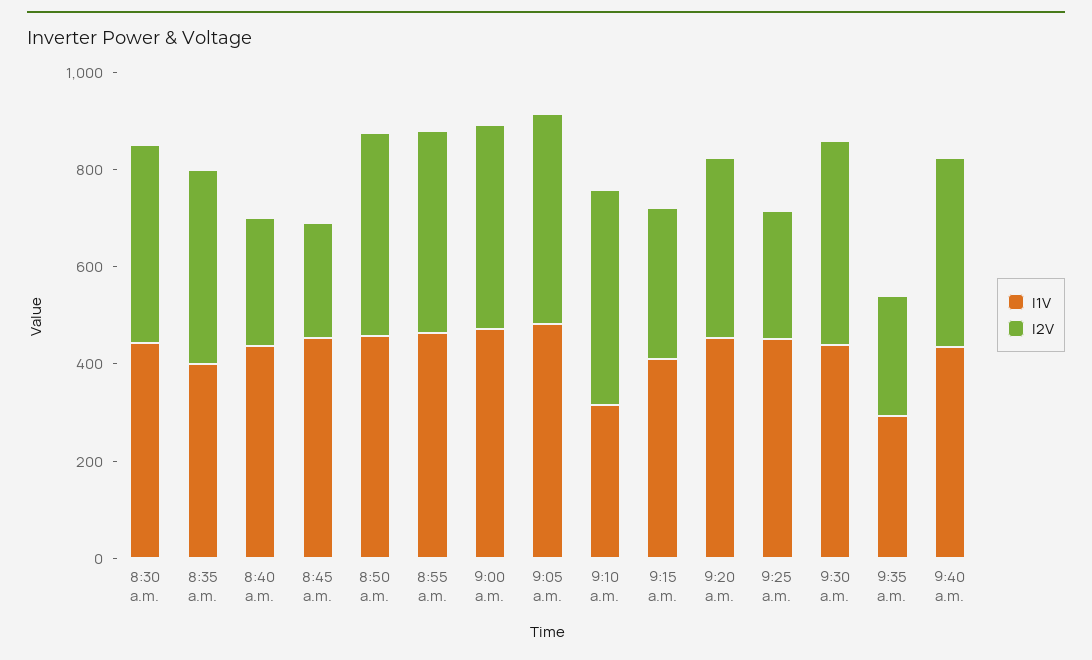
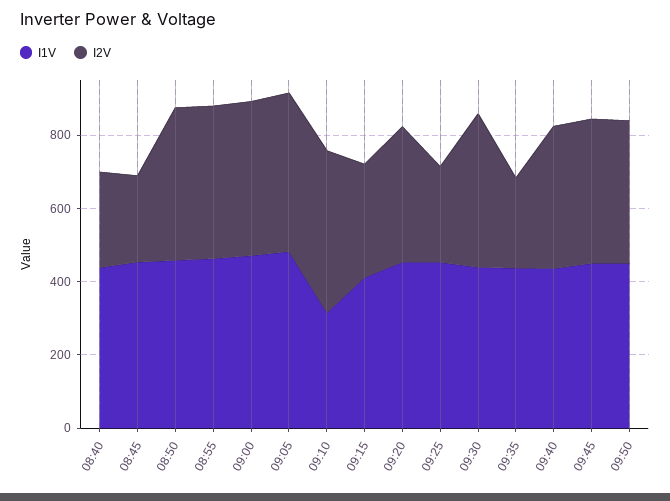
I1V, 8:30 a.m.: 450 -> none
I2V, 8:30 a.m.: 400 -> none
I1V, 8:35 a.m.: 400 -> none
I2V, 8:35 a.m.: 400 -> none
I1V, 9:35 a.m.: 300 -> 450
I1V, 09:45: none -> 450
I2V, 09:45: none -> 400
I1V, 09:50: none -> 450
I2V, 09:50: none -> 400

